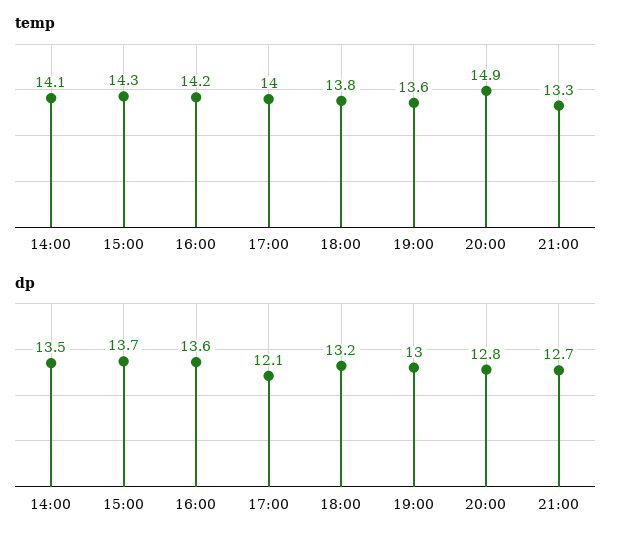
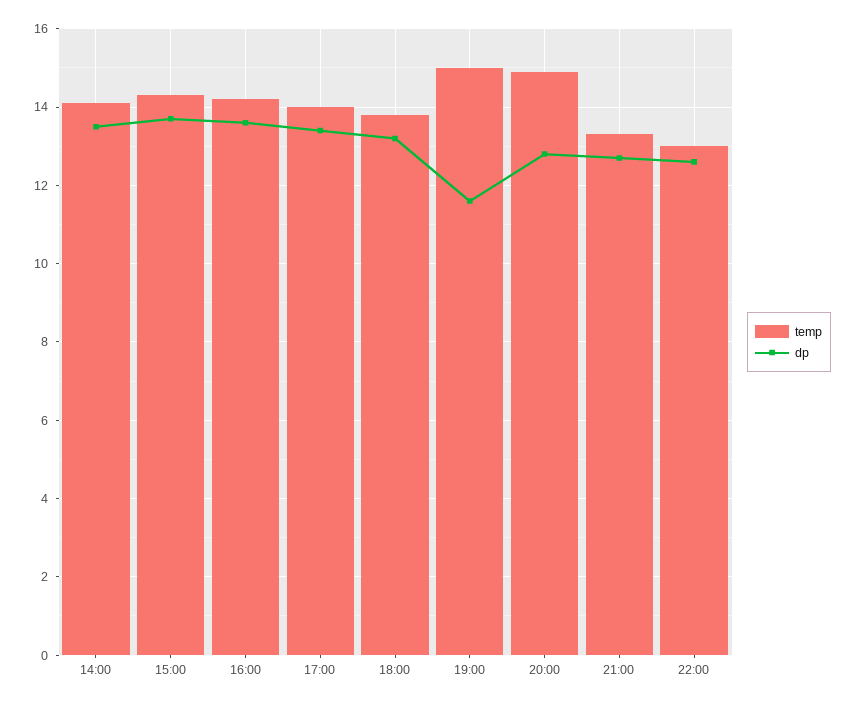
temp, 19:00: 13.6 -> 15
dp, 17:00: 12.1 -> 13.5
dp, 19:00: 13 -> 11.5
temp, 22:00: none -> 13
dp, 22:00: none -> 12.5

